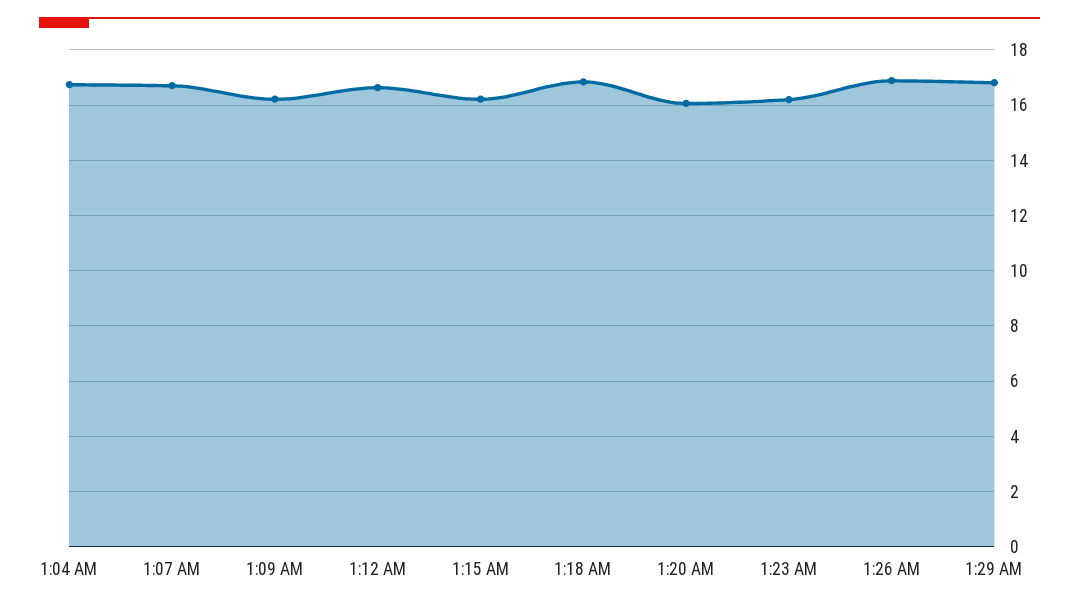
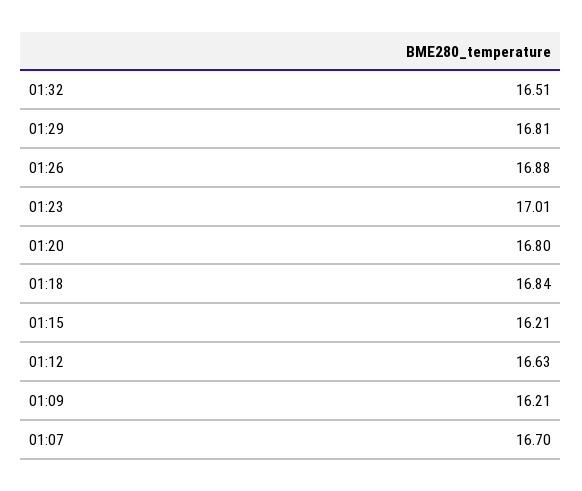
1:04 AM: 16.75 -> none
1:20 AM: 16 -> 16.8
1:23 AM: 16.25 -> 17.01
01:32: none -> 16.51

